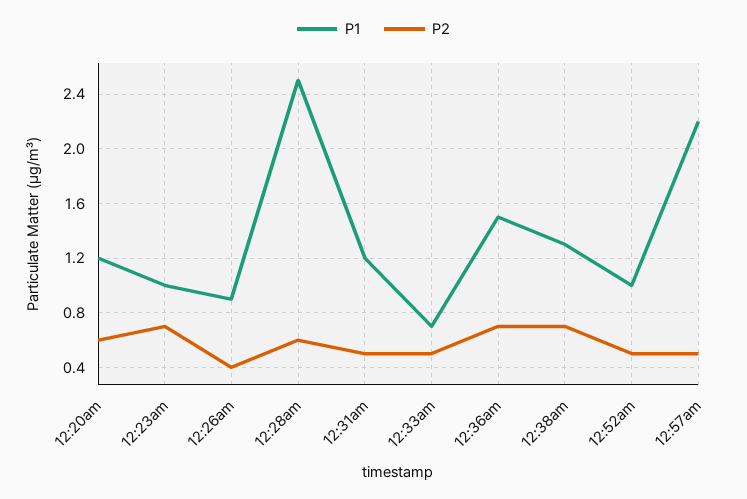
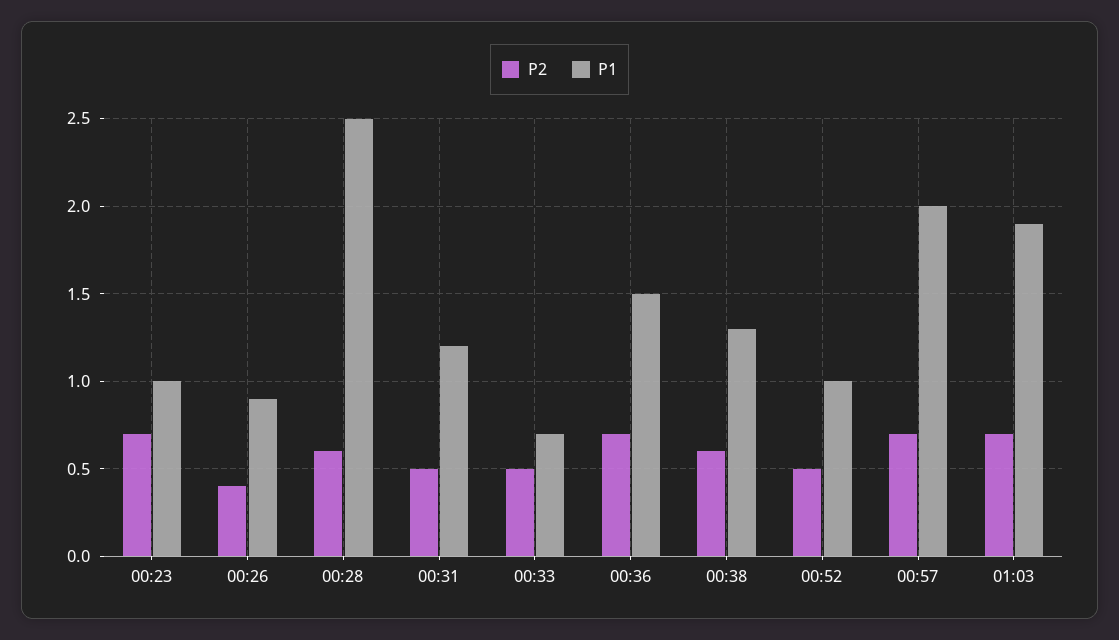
P1, 12:20am: 1.2 -> none
P2, 12:20am: 0.6 -> none
P2, 12:38am: 0.7 -> 0.6
P1, 12:57am: 2.2 -> 2
P2, 12:57am: 0.5 -> 0.7
P2, 01:03: none -> 0.7
P1, 01:03: none -> 1.9

